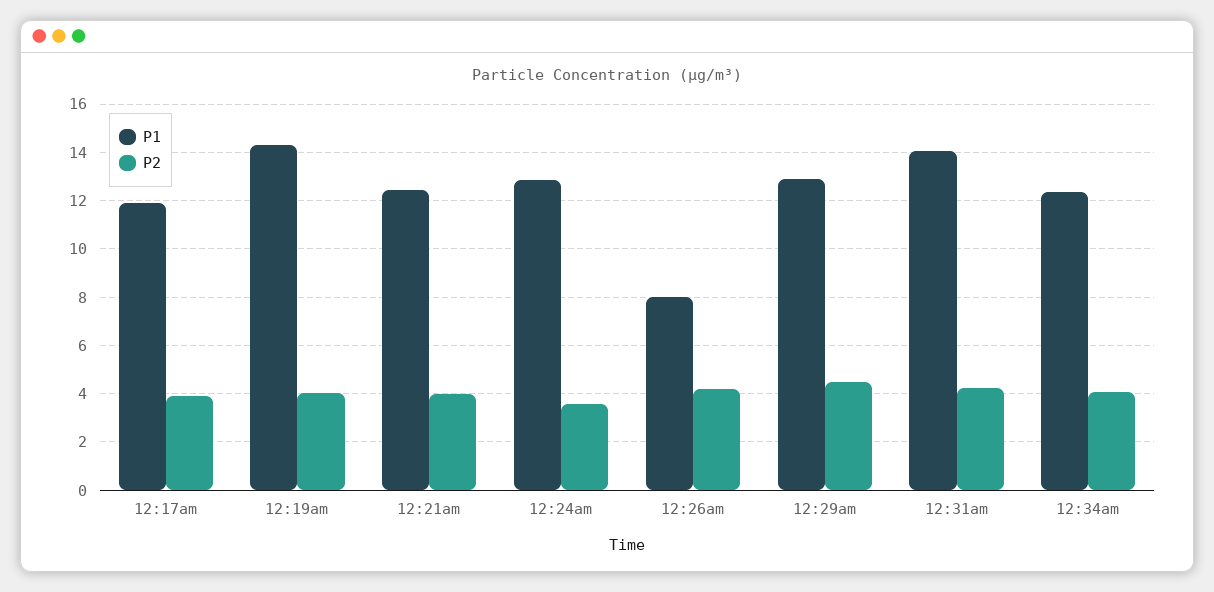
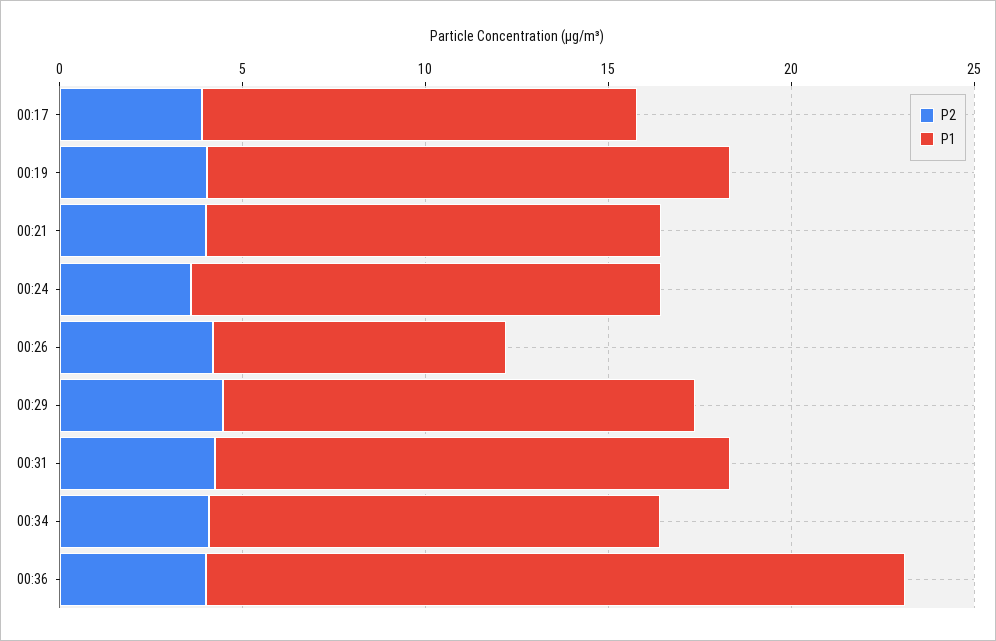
P2, 00:36: none -> 4
P1, 00:36: none -> 19

